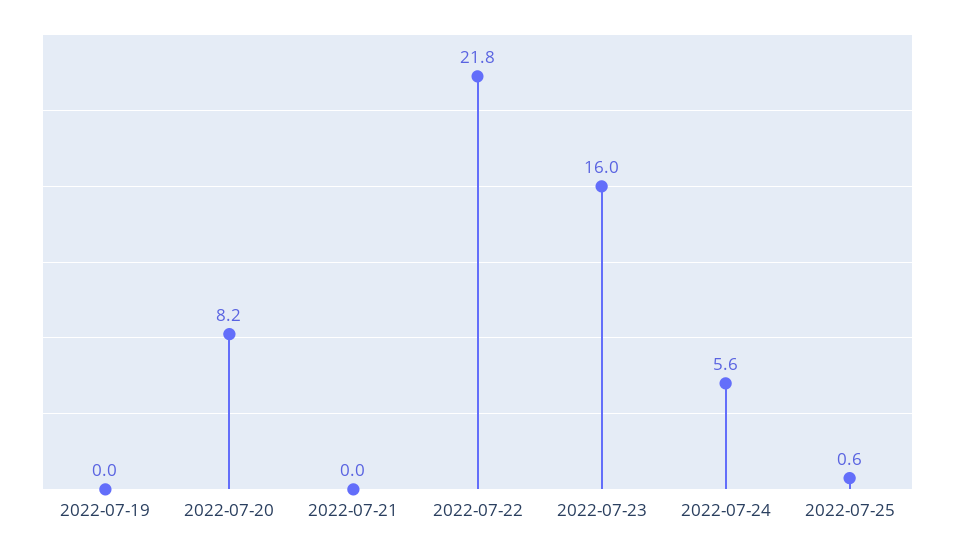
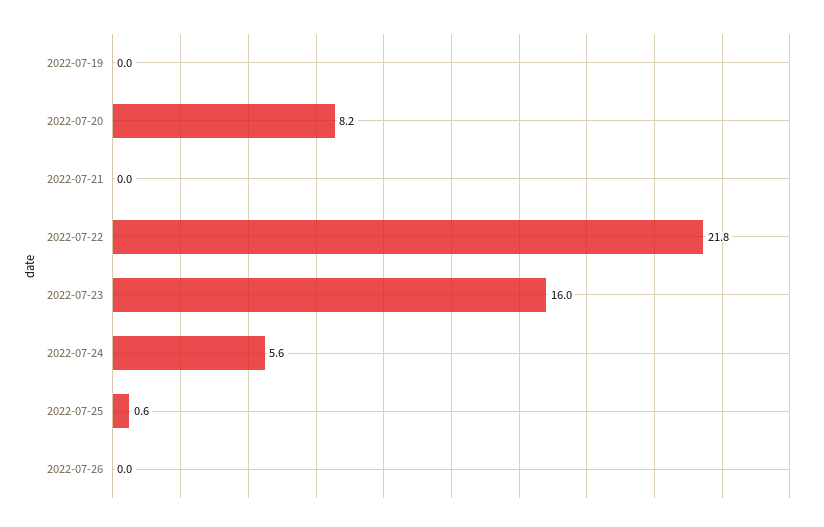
2022-07-26: none -> 0

